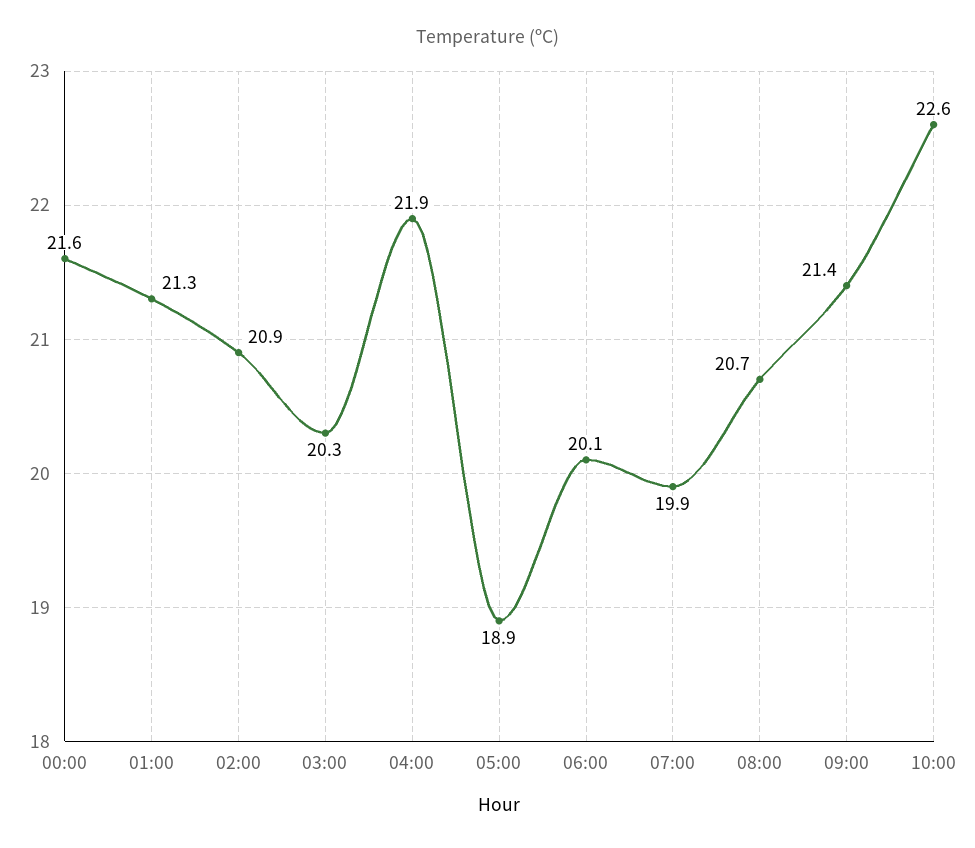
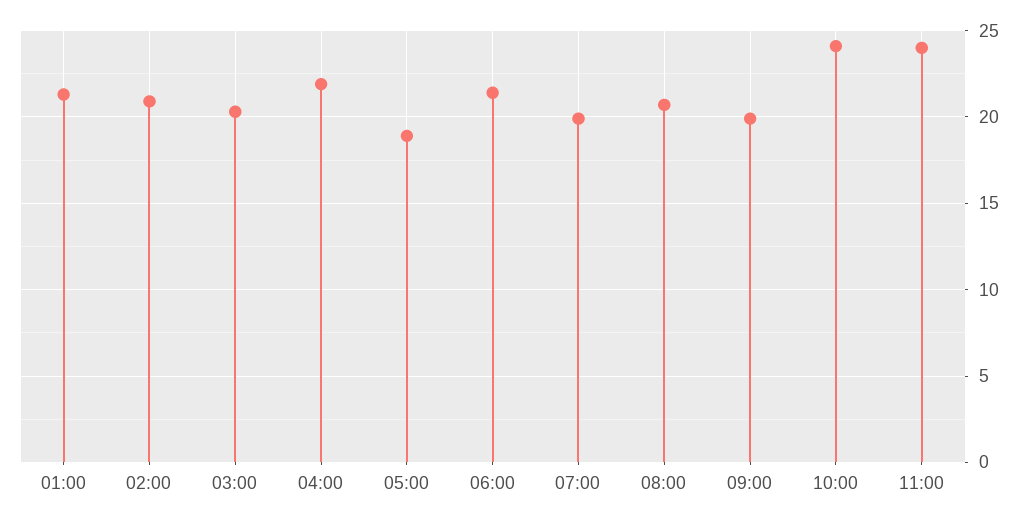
00:00: 21.6 -> none
06:00: 20.1 -> 21.5
09:00: 21.4 -> 20
10:00: 22.6 -> 24
11:00: none -> 24

